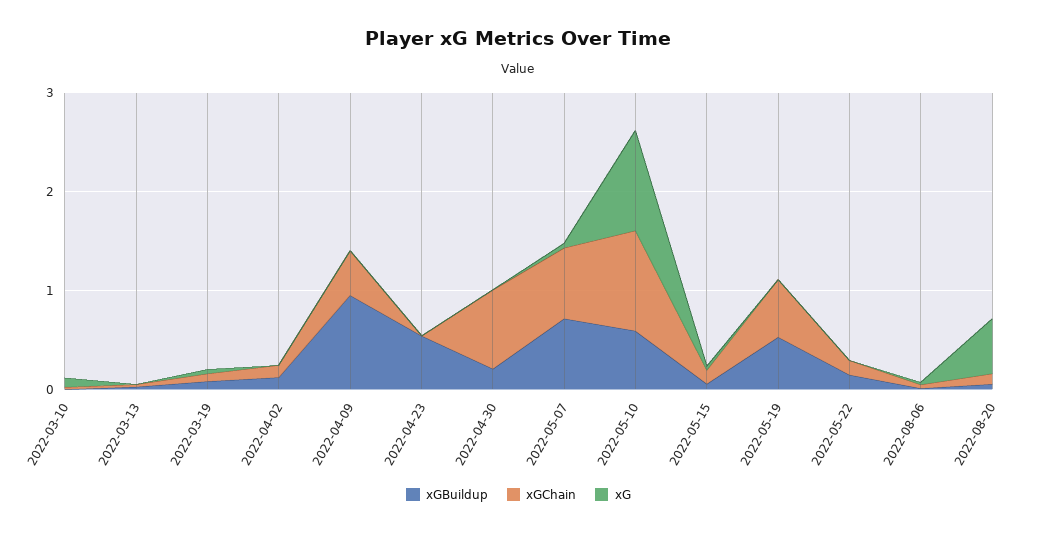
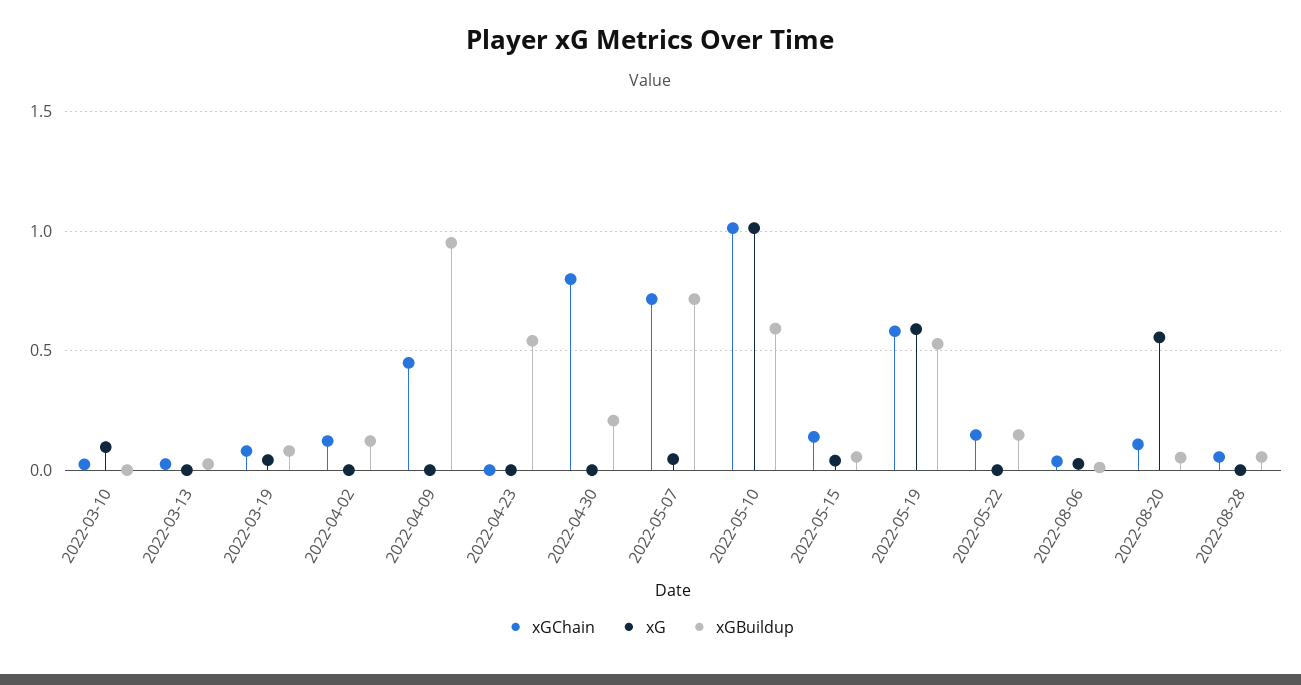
xG, 2022-05-19: 0 -> 0.6
xGChain, 2022-08-28: none -> 0.05
xG, 2022-08-28: none -> 0
xGBuildup, 2022-08-28: none -> 0.05

